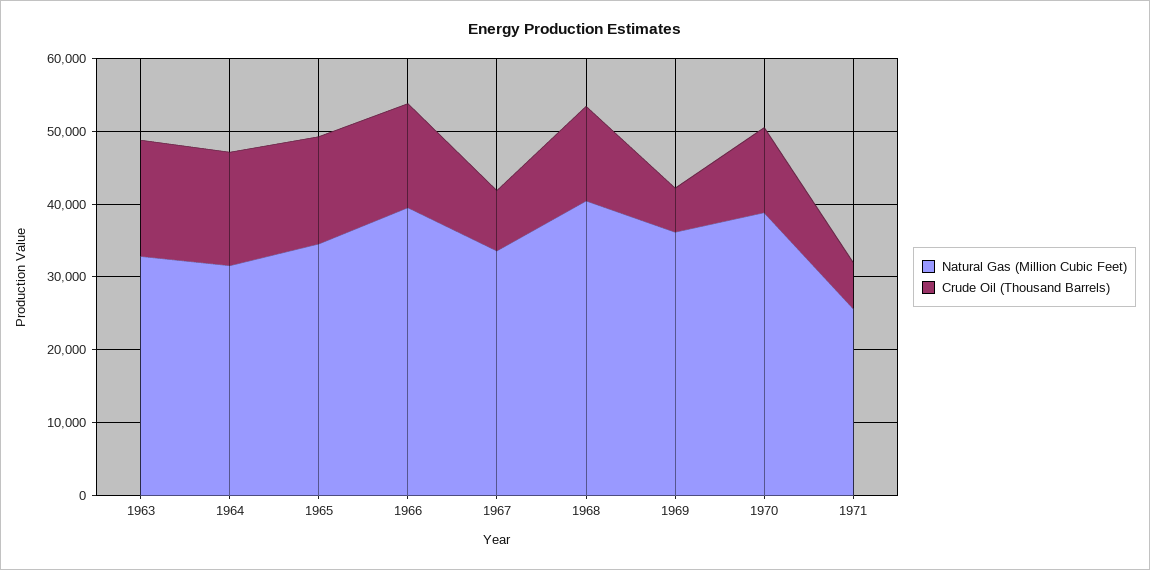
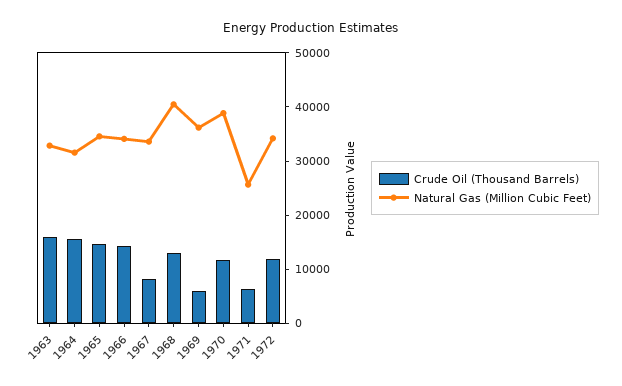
Natural Gas (Million Cubic Feet), 1966: 40000 -> 34000
Crude Oil (Thousand Barrels), 1972: none -> 12000
Natural Gas (Million Cubic Feet), 1972: none -> 34000

